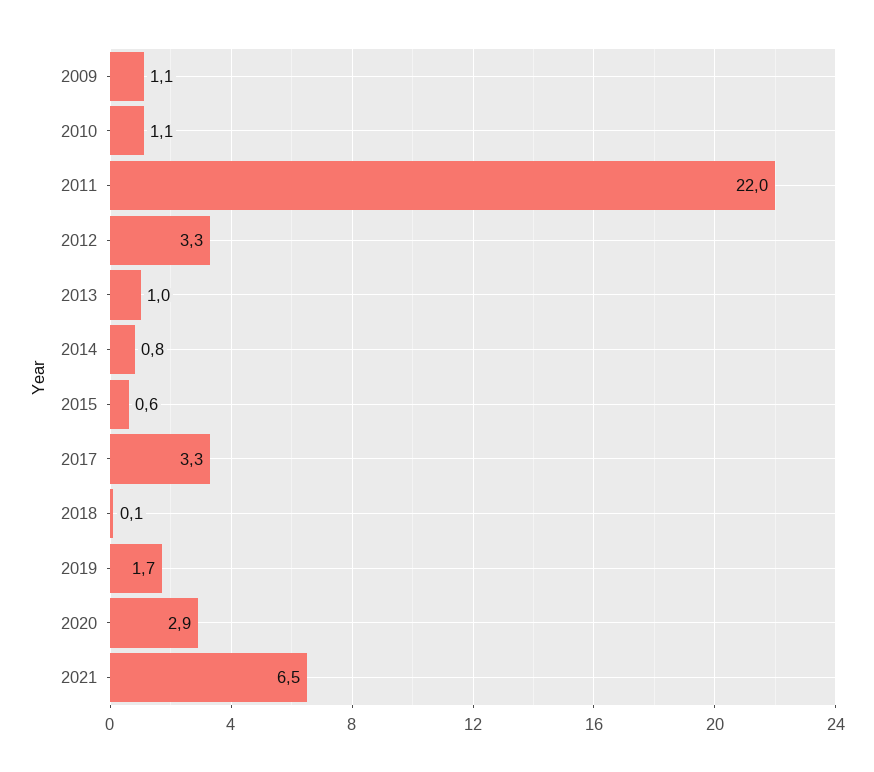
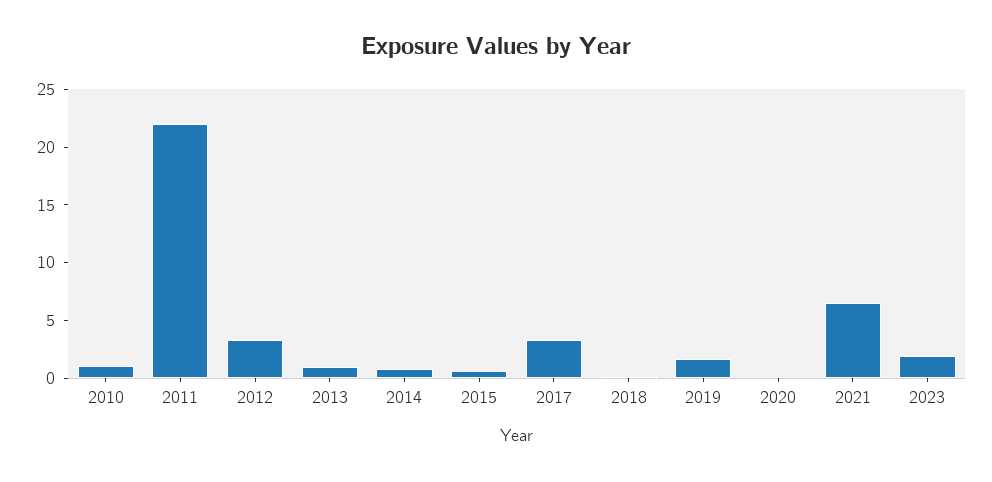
2009: 1.1 -> none
2020: 2.9 -> 0
2023: none -> 2

